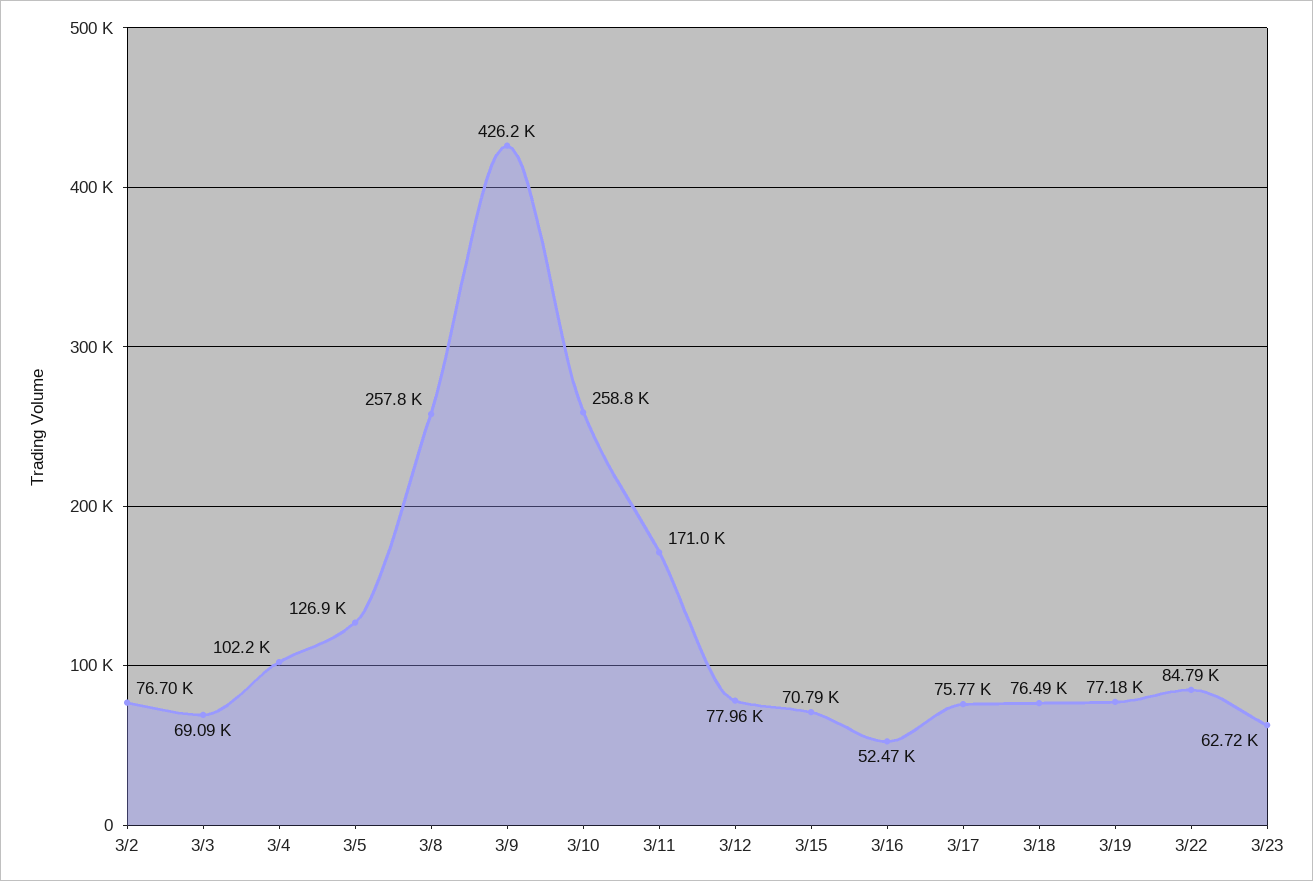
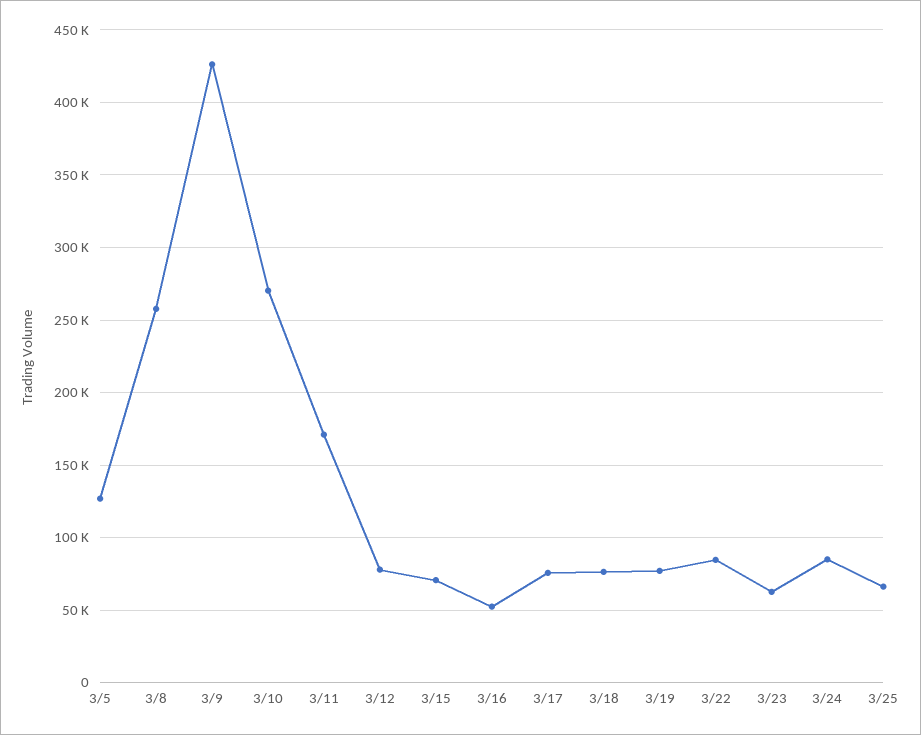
3/2: 76700 -> none
3/3: 69090 -> none
3/4: 102200 -> none
3/10: 258800 -> 270000
3/24: none -> 85000
3/25: none -> 65000

